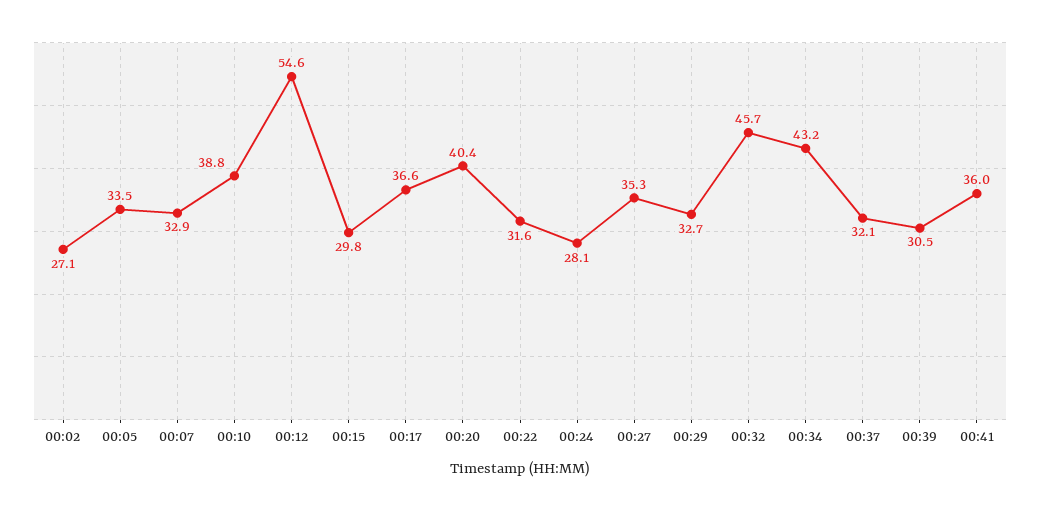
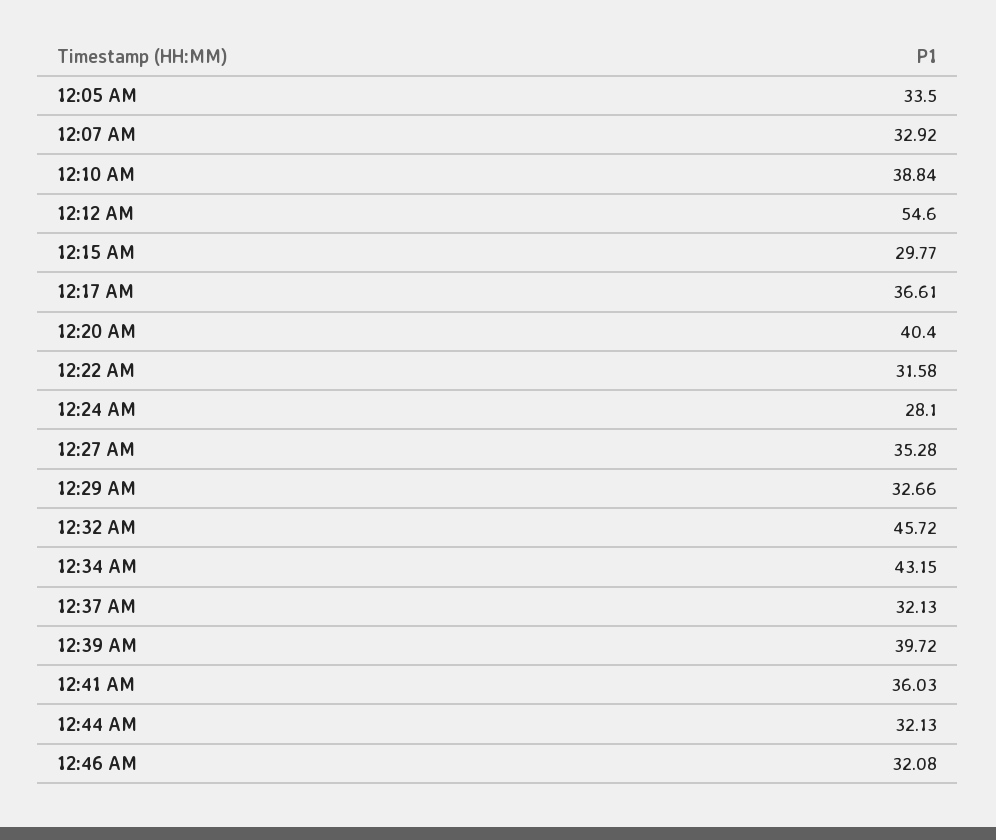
00:02: 27.1 -> none
00:39: 30.5 -> 39.72
12:44 AM: none -> 32.13
12:46 AM: none -> 32.08

